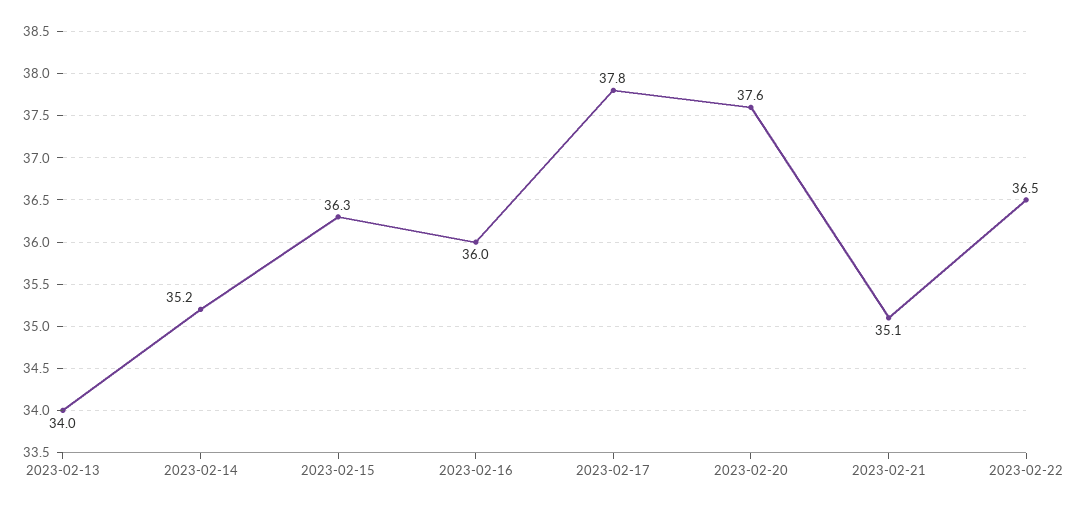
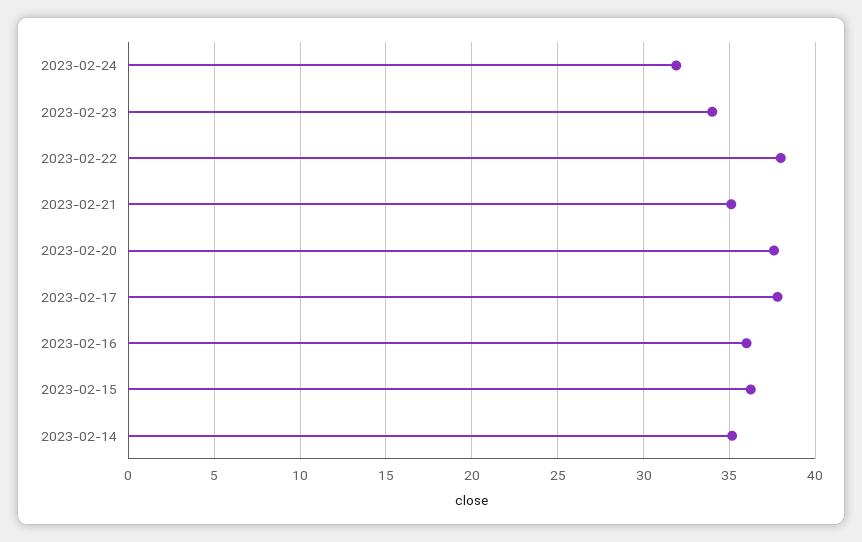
2023-02-13: 34 -> none
2023-02-22: 36.5 -> 38
2023-02-24: none -> 32
2023-02-23: none -> 34

